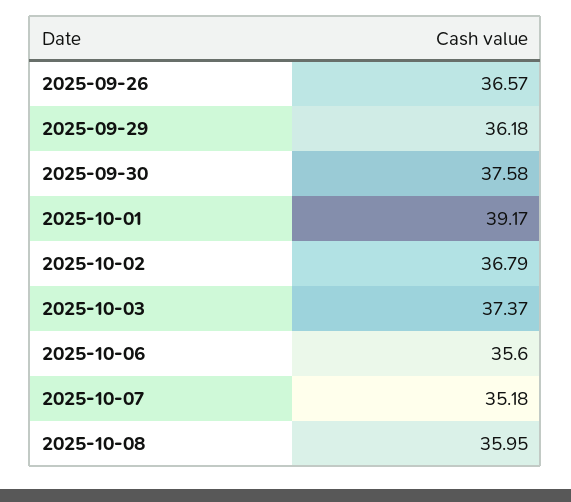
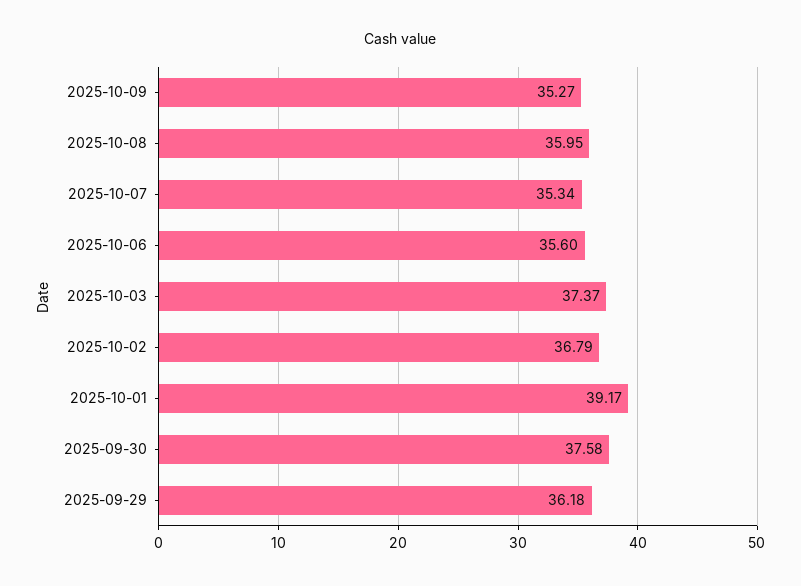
2025-09-26: 36.57 -> none
2025-10-07: 35.18 -> 35.34
2025-10-09: none -> 35.27

